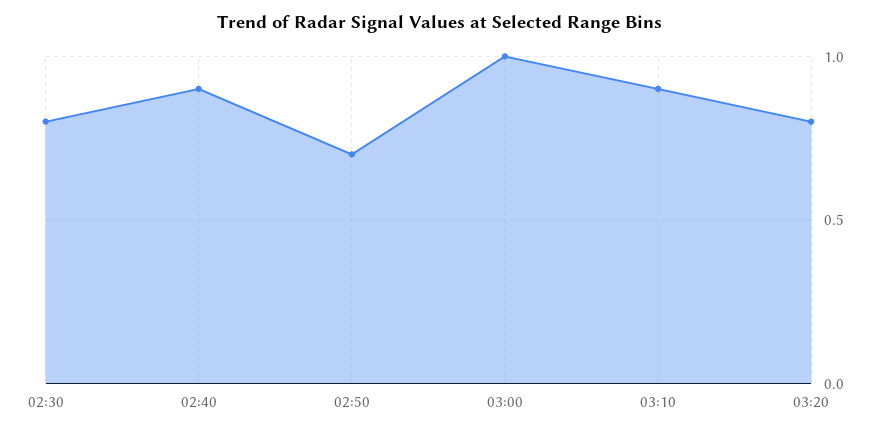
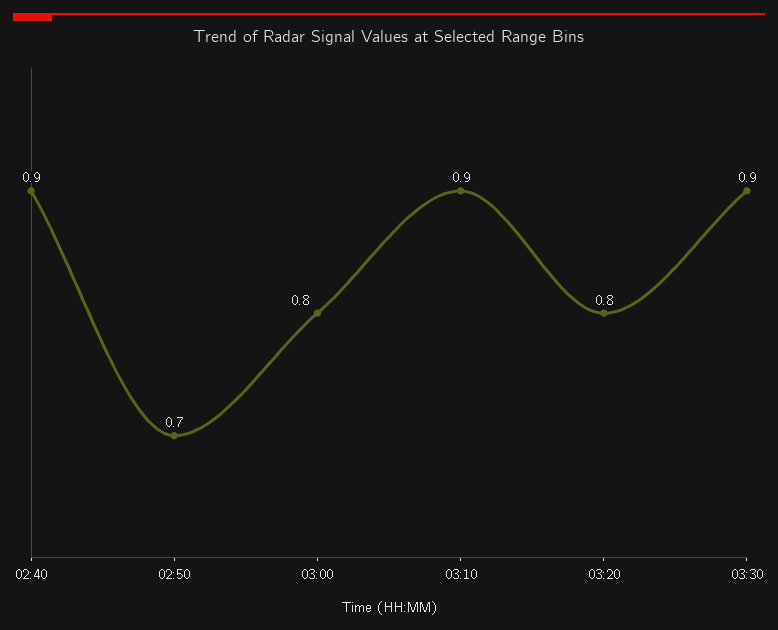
02:30: 0.8 -> none
03:00: 1 -> 0.8
03:30: none -> 0.9

